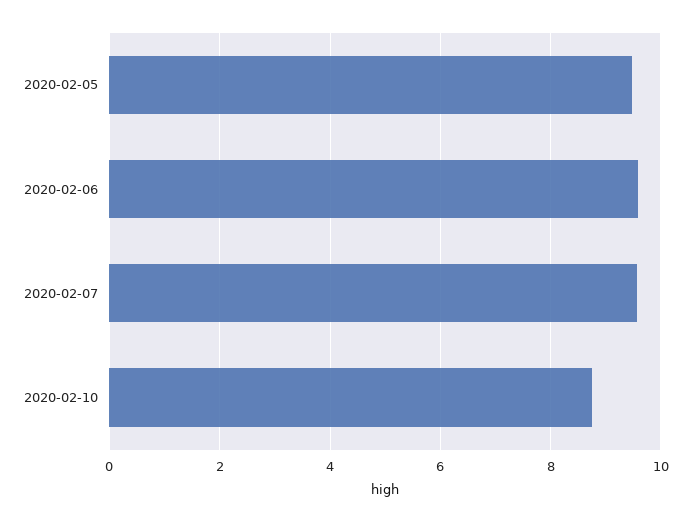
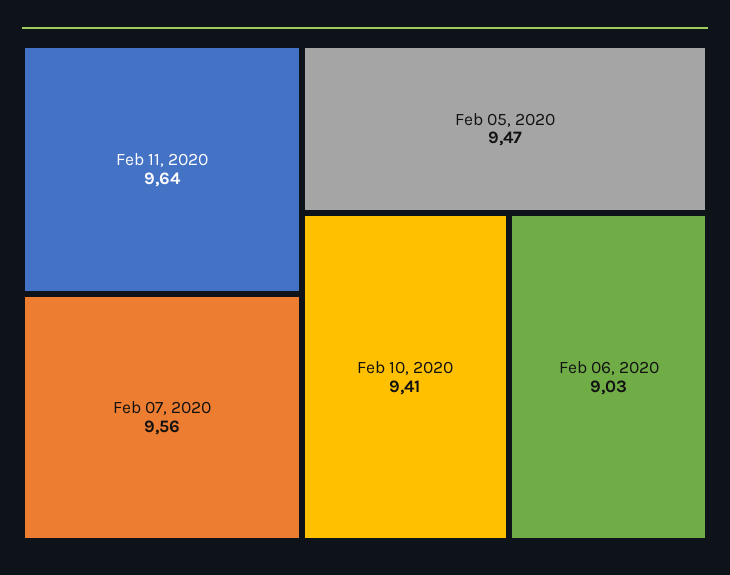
2020-02-06: 9.6 -> 9.03
2020-02-10: 8.8 -> 9.41
Feb 11, 2020: none -> 9.64

